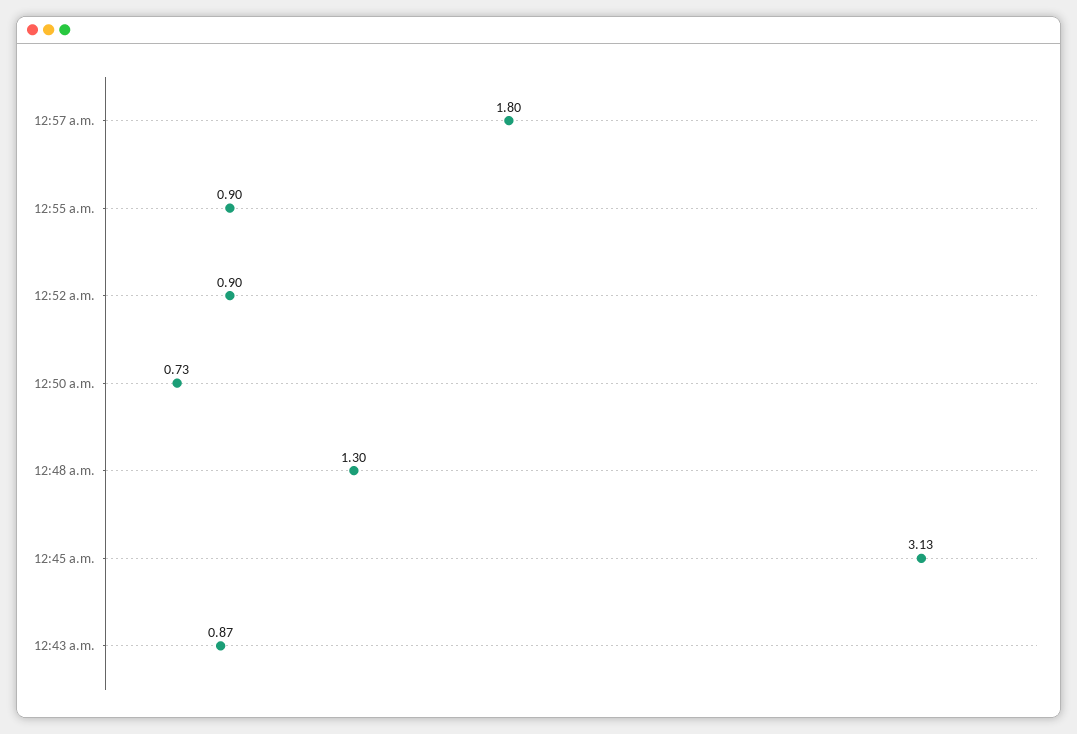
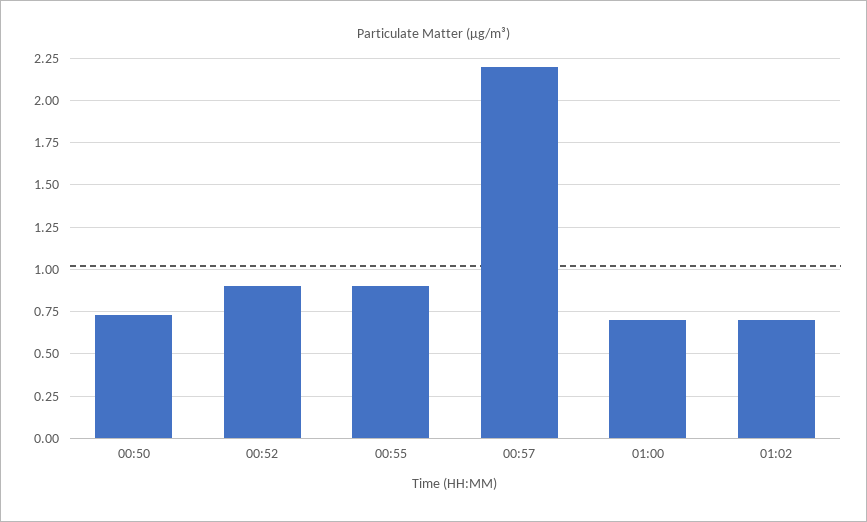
12:57 a.m.: 1.8 -> 2.2
12:48 a.m.: 1.3 -> none
12:45 a.m.: 3.13 -> none
12:43 a.m.: 0.87 -> none
01:00: none -> 0.7
01:02: none -> 0.7

